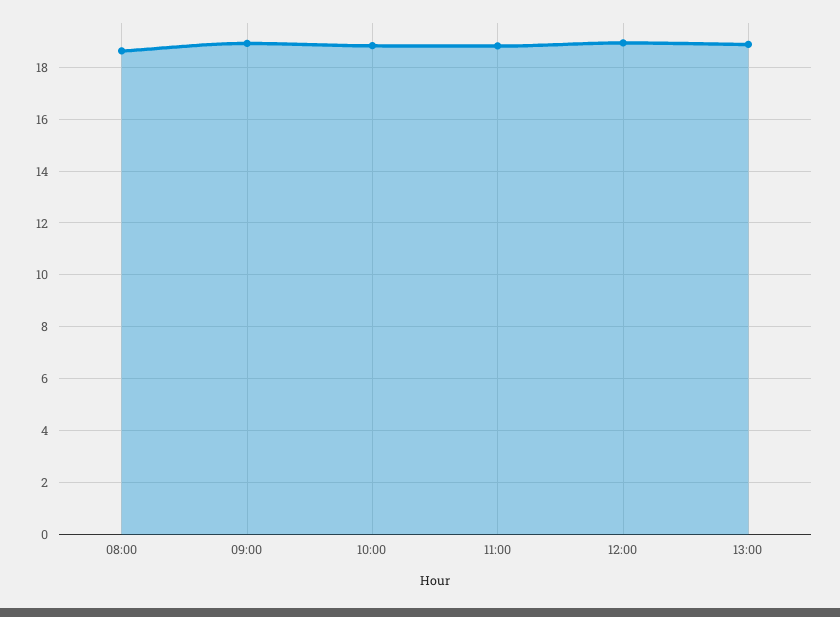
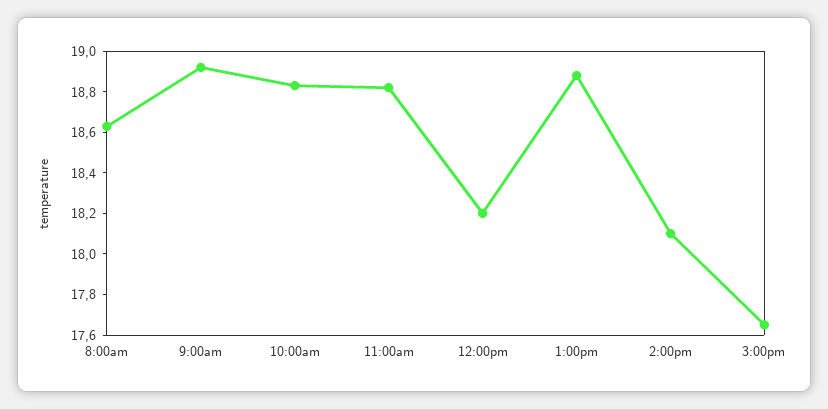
12:00: 19 -> 18.2
2:00pm: none -> 18.1
3:00pm: none -> 17.65

